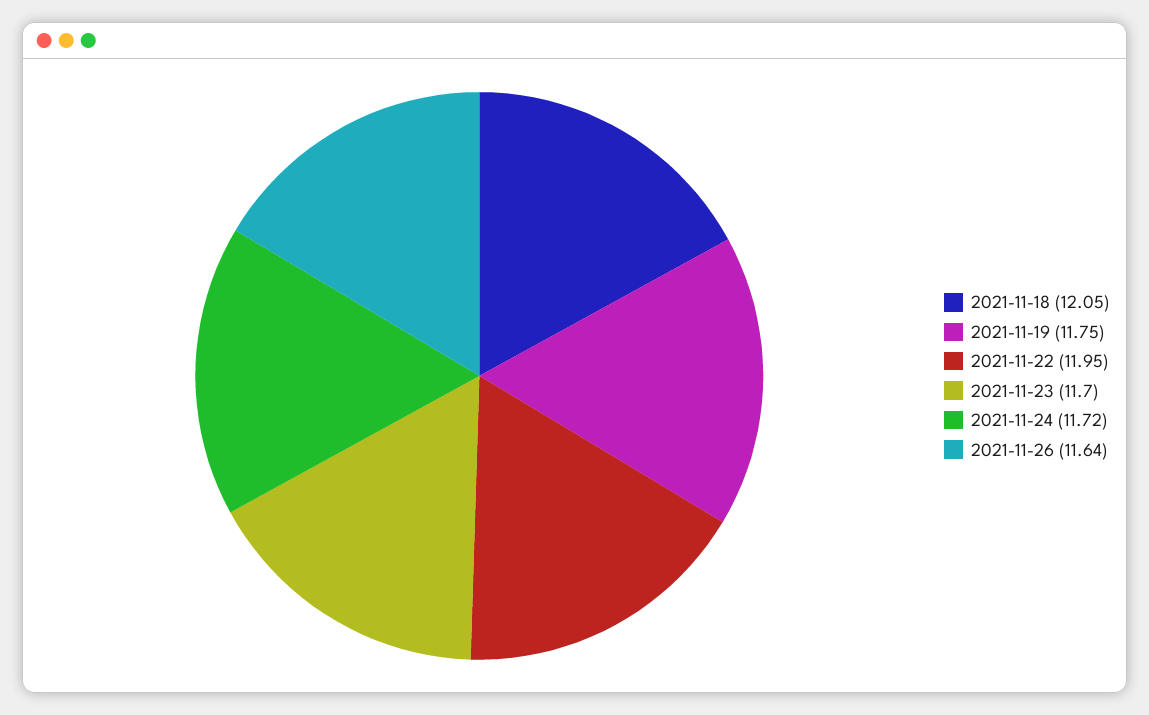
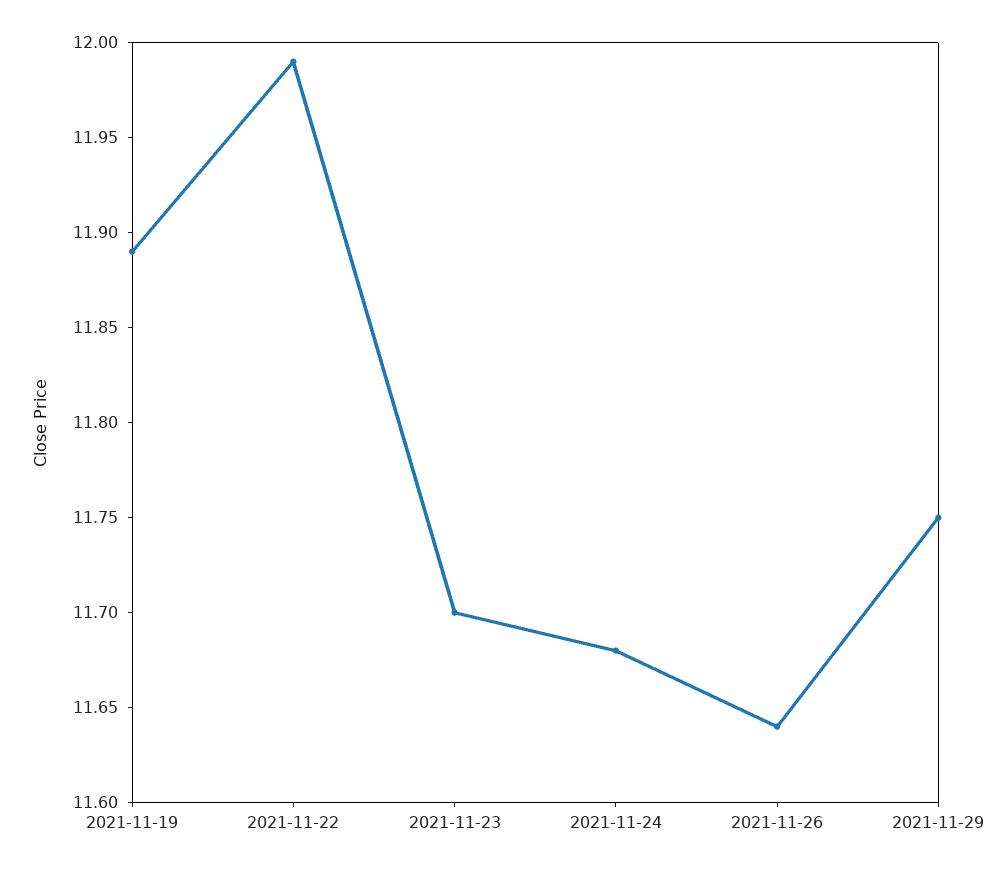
2021-11-18: 12.05 -> none
2021-11-19: 11.75 -> 11.89
2021-11-22: 11.95 -> 11.99
2021-11-24: 11.72 -> 11.68
2021-11-29: none -> 11.75

